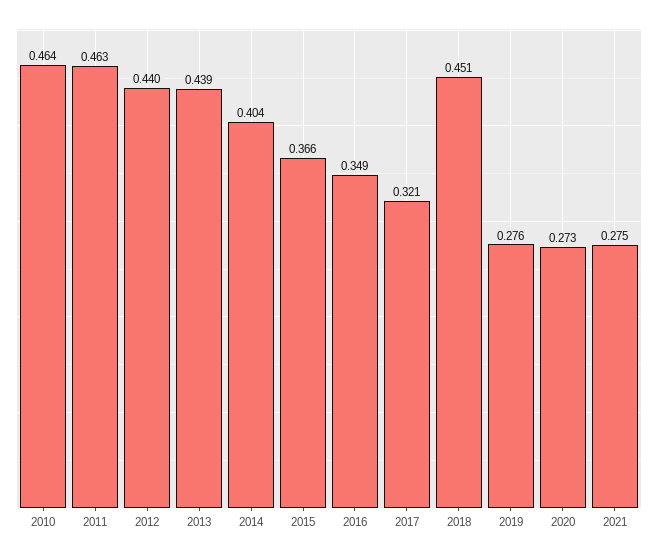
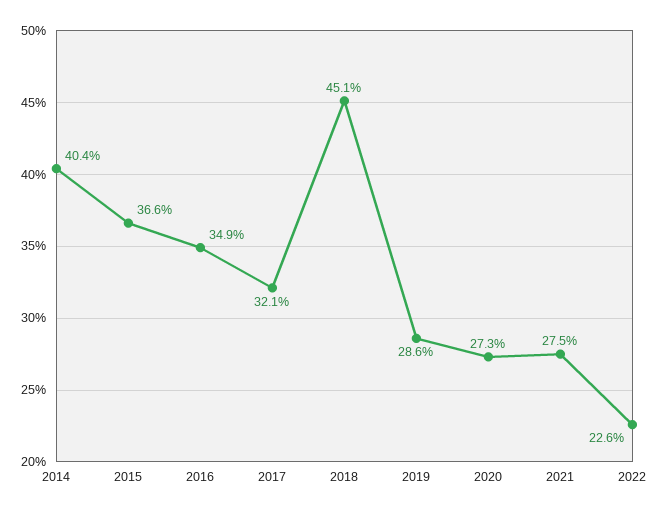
2010: 0.464 -> none
2011: 0.463 -> none
2012: 0.44 -> none
2013: 0.439 -> none
2019: 0.276 -> 0.286
2022: none -> 0.226

